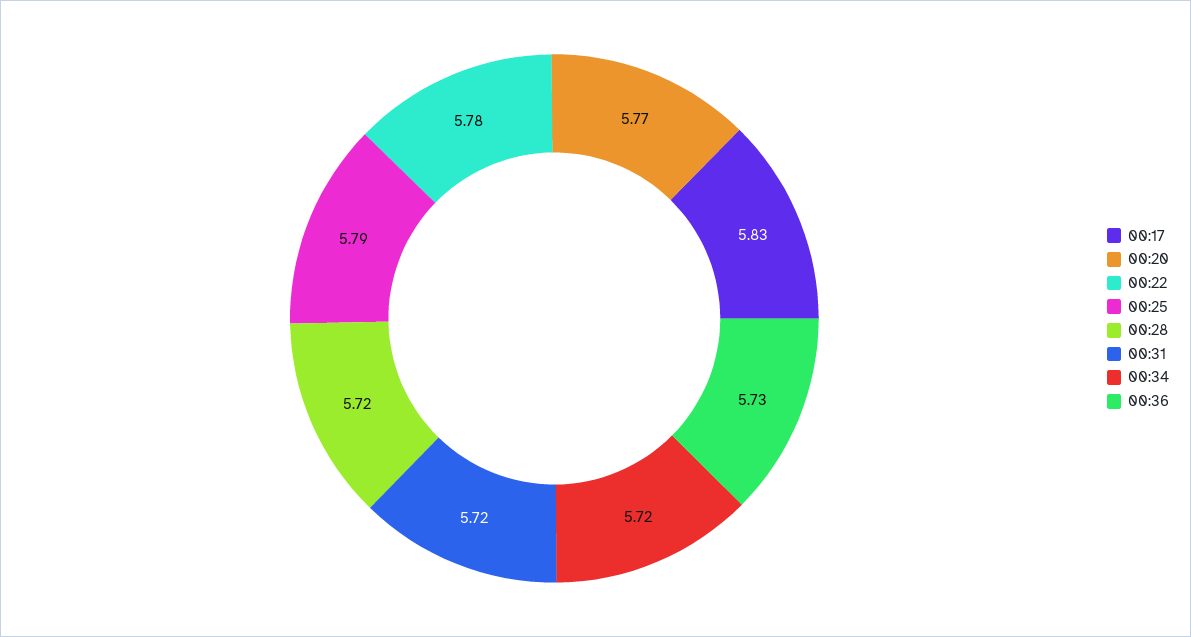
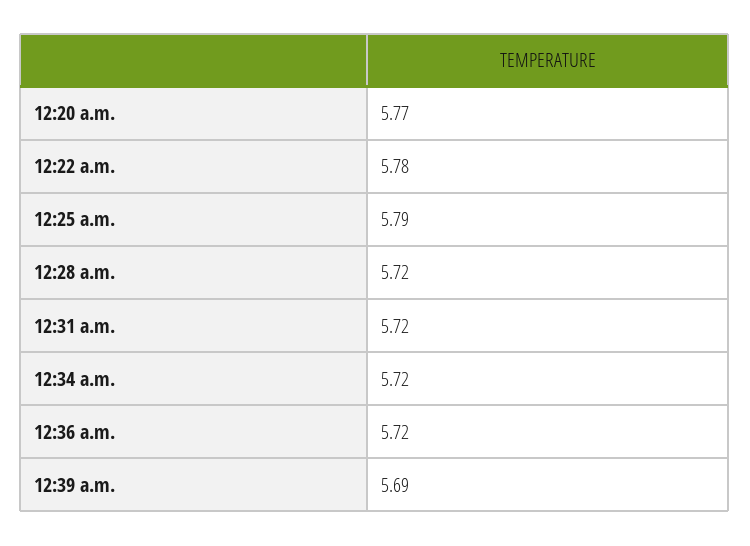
00:17: 5.83 -> none
00:36: 5.73 -> 5.72
12:39 a.m.: none -> 5.69

